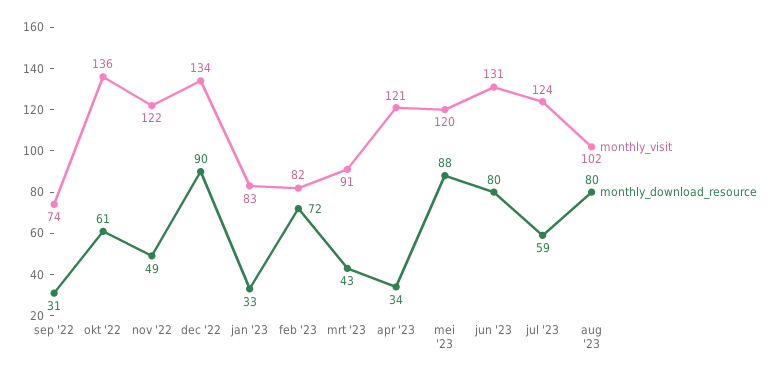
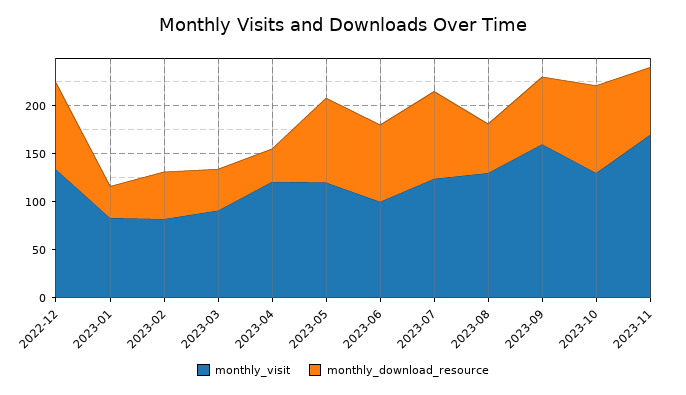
monthly_visit, sep '22: 74 -> none
monthly_download_resource, sep '22: 31 -> none
monthly_visit, okt '22: 136 -> none
monthly_download_resource, okt '22: 61 -> none
monthly_visit, nov '22: 122 -> none
monthly_download_resource, nov '22: 49 -> none
monthly_download_resource, feb '23: 72 -> 50
monthly_visit, jun '23: 131 -> 100
monthly_download_resource, jul '23: 59 -> 90
monthly_visit, aug '23: 102 -> 130
monthly_download_resource, aug '23: 80 -> 50
monthly_visit, 2023-09: none -> 160
monthly_download_resource, 2023-09: none -> 70
monthly_visit, 2023-10: none -> 130
monthly_download_resource, 2023-10: none -> 90
monthly_visit, 2023-11: none -> 170
monthly_download_resource, 2023-11: none -> 70

